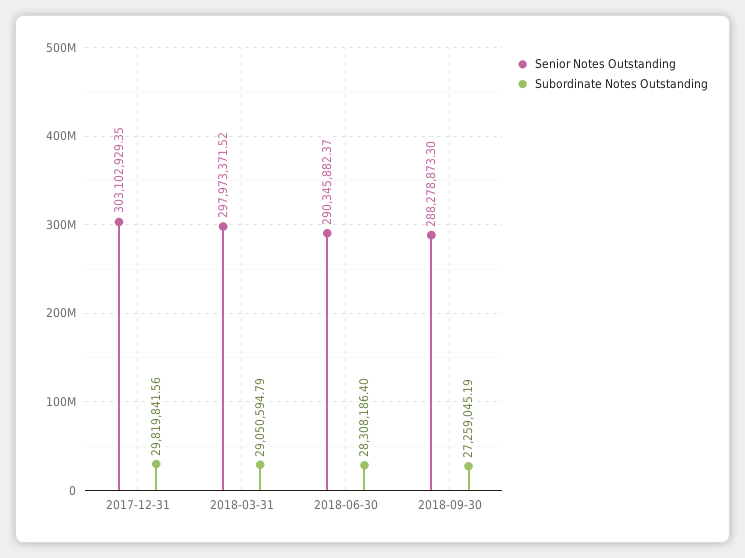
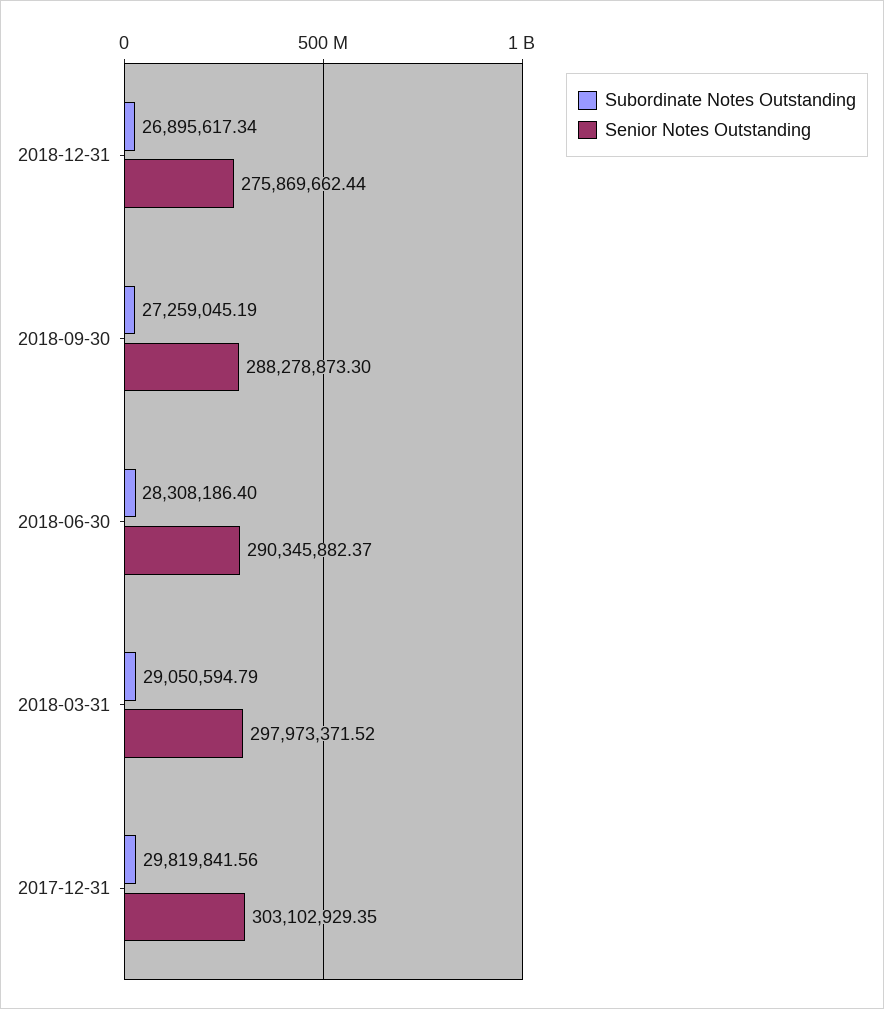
Subordinate Notes Outstanding, 2018-12-31: none -> 26895617.34
Senior Notes Outstanding, 2018-12-31: none -> 275869662.44

